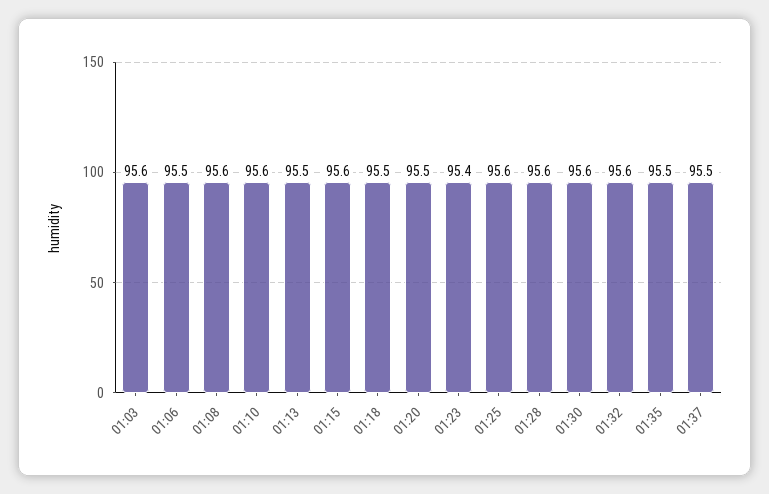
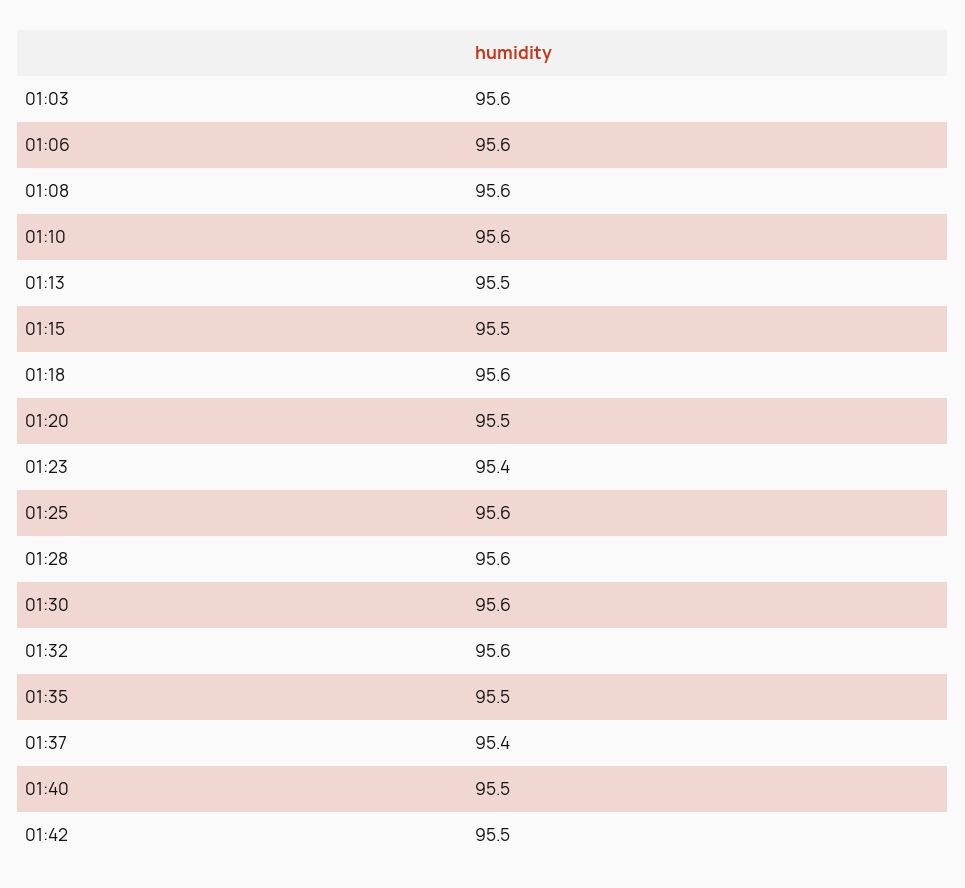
01:06: 95.5 -> 95.6
01:15: 95.6 -> 95.5
01:18: 95.5 -> 95.6
01:37: 95.5 -> 95.4
01:40: none -> 95.5
01:42: none -> 95.5

